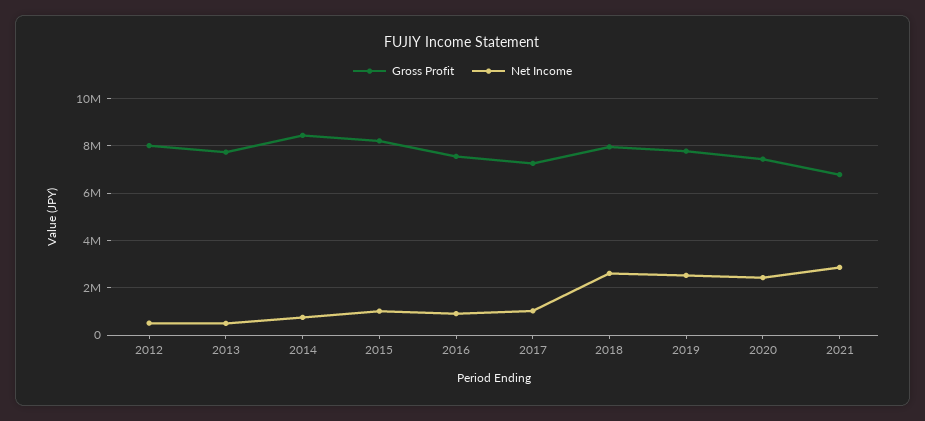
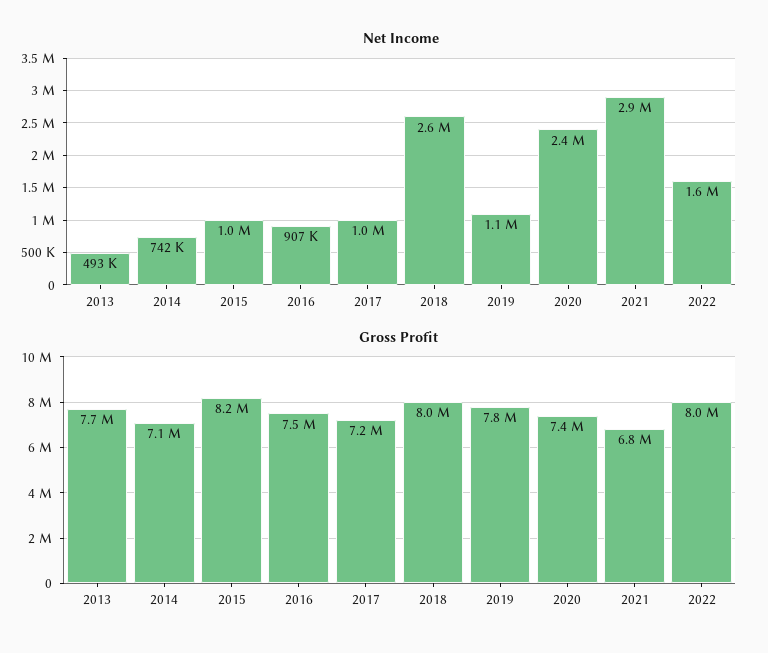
Gross Profit, 2012: 8000000 -> none
Net Income, 2012: 500000 -> none
Gross Profit, 2014: 8500000 -> 7100000
Net Income, 2019: 2500000 -> 1100000
Net Income, 2022: none -> 1600000
Gross Profit, 2022: none -> 8000000

